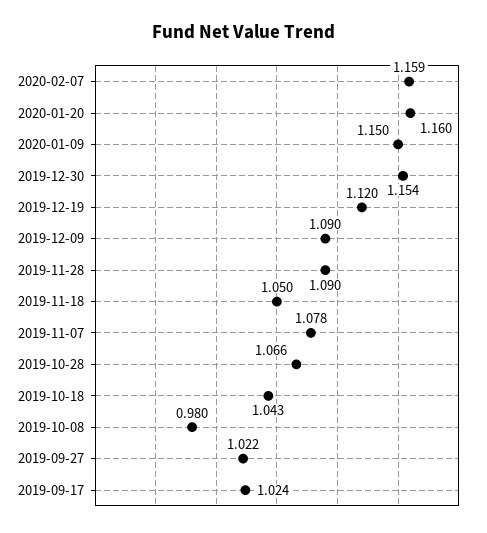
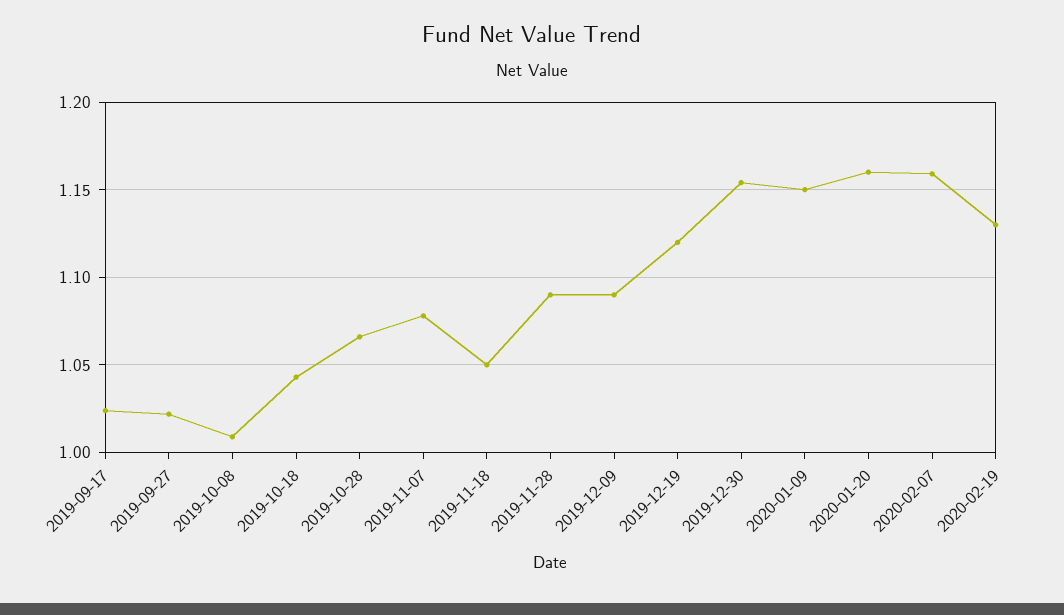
2019-10-08: 0.98 -> 1.01
2020-02-19: none -> 1.13

